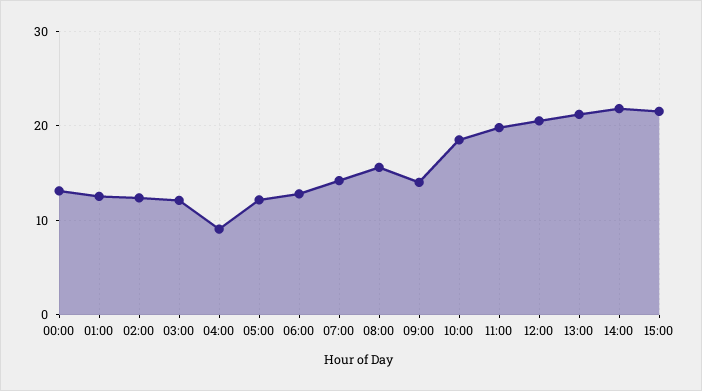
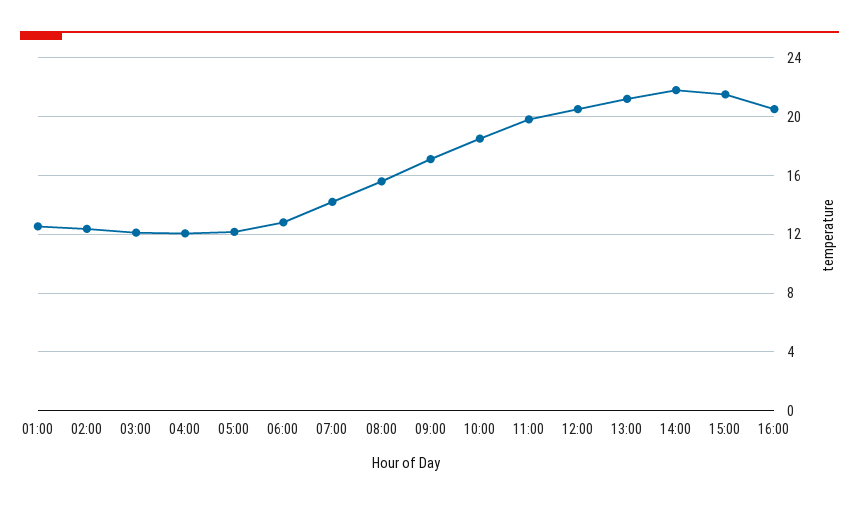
00:00: 13 -> none
04:00: 9 -> 12
09:00: 14 -> 17
16:00: none -> 20.5

